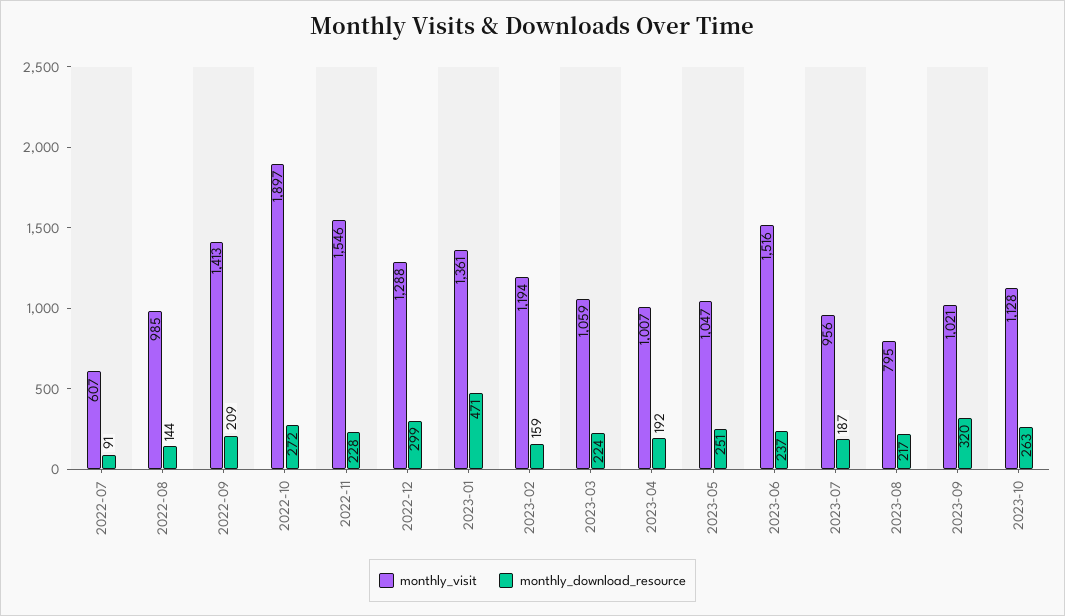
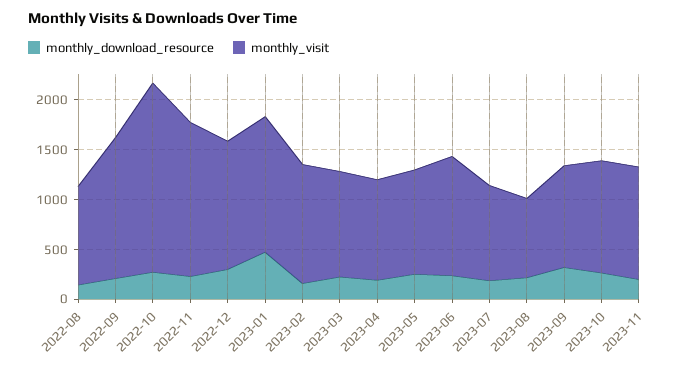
monthly_visit, 2022-07: 607 -> none
monthly_download_resource, 2022-07: 91 -> none
monthly_visit, 2023-06: 1516 -> 1200
monthly_download_resource, 2023-11: none -> 200
monthly_visit, 2023-11: none -> 1100

